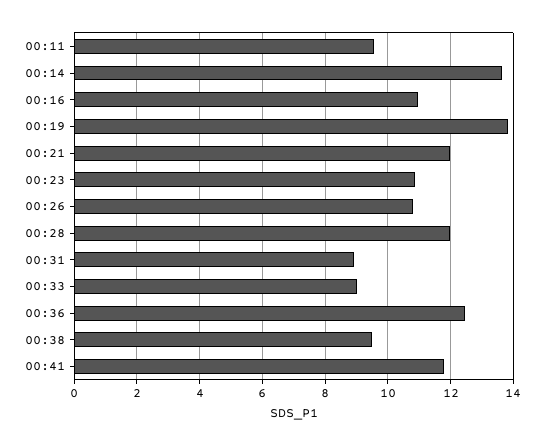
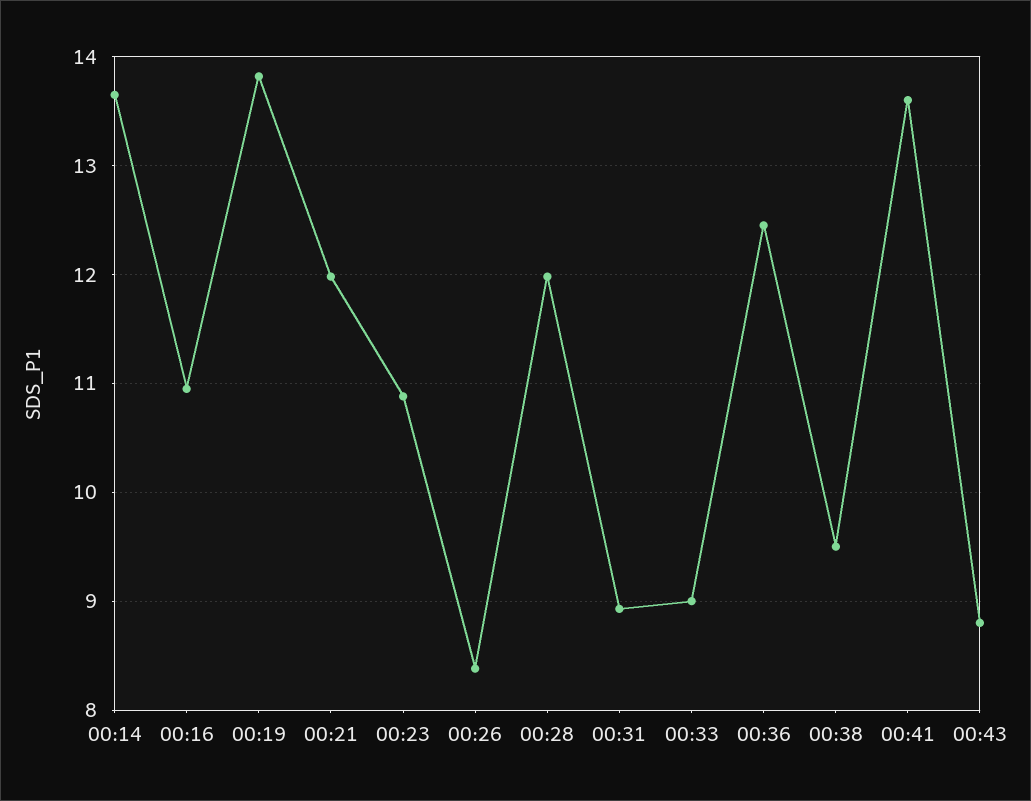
00:11: 9.6 -> none
00:26: 10.8 -> 8.4
00:41: 11.8 -> 13.6
00:43: none -> 8.8

